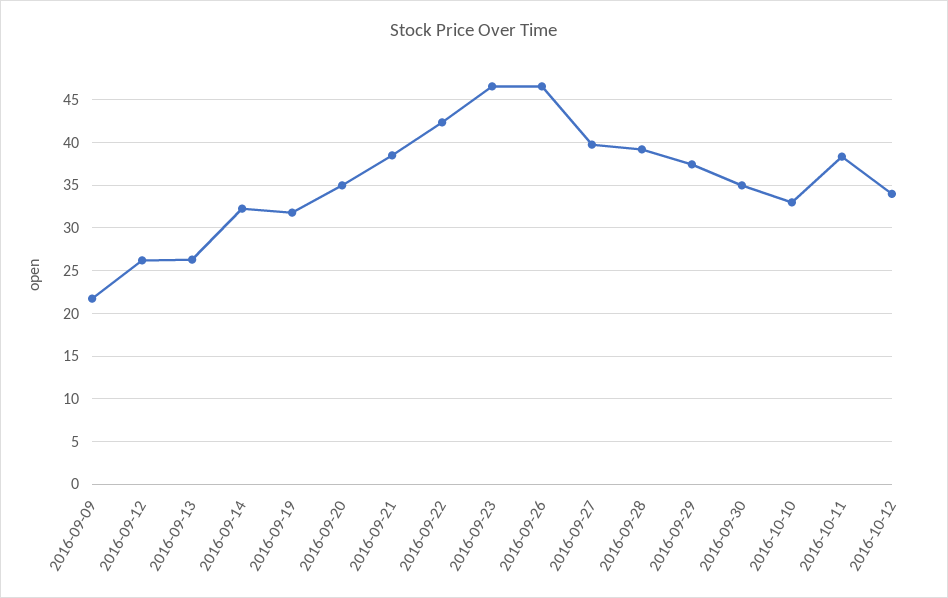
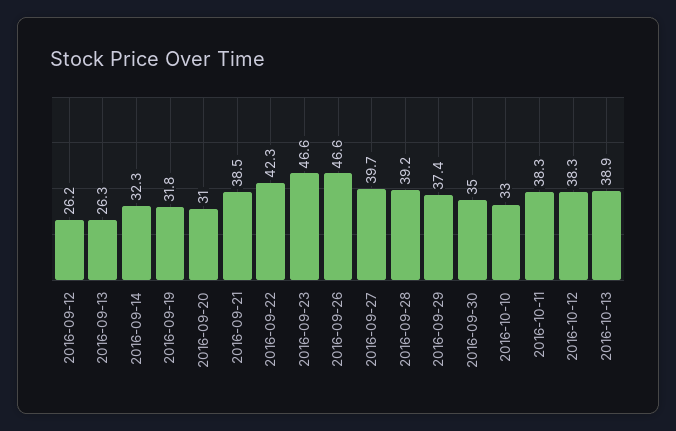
2016-09-09: 22 -> none
2016-09-20: 35 -> 31
2016-10-12: 34 -> 38.3
2016-10-13: none -> 38.9

